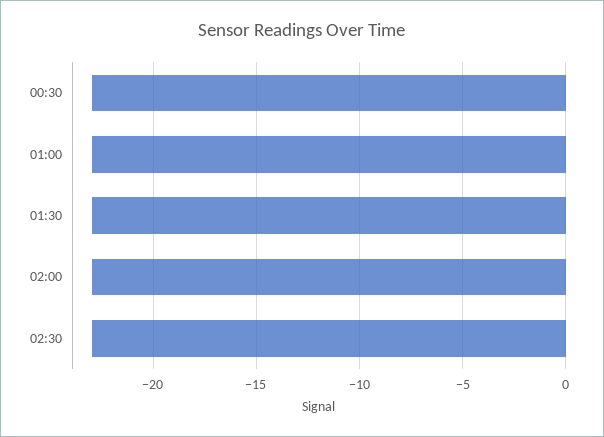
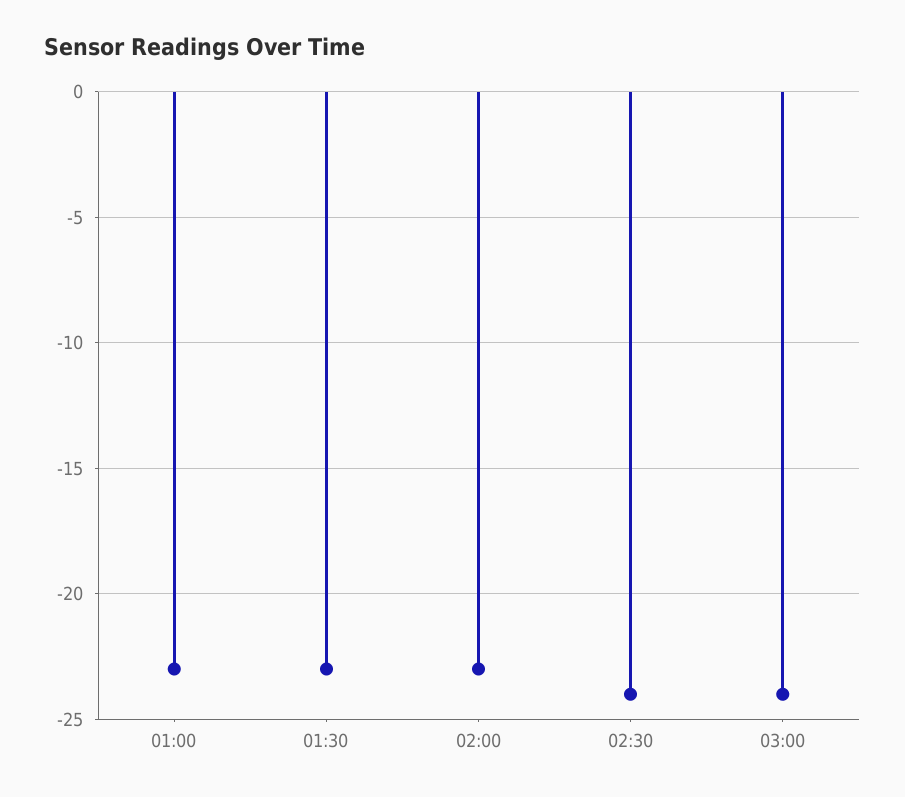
00:30: -23 -> none
02:30: -23 -> -24
03:00: none -> -24

